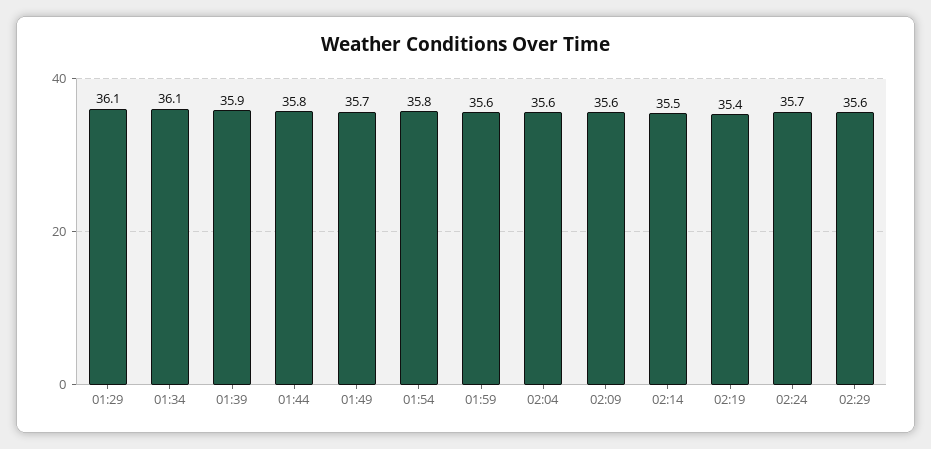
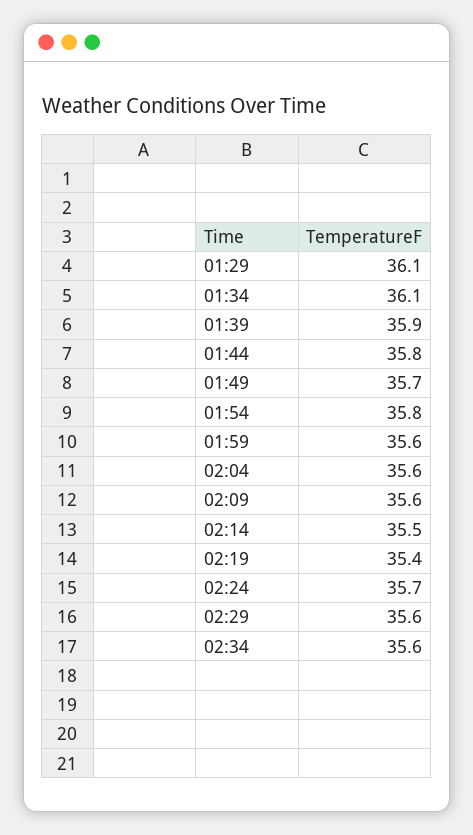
02:34: none -> 35.6

